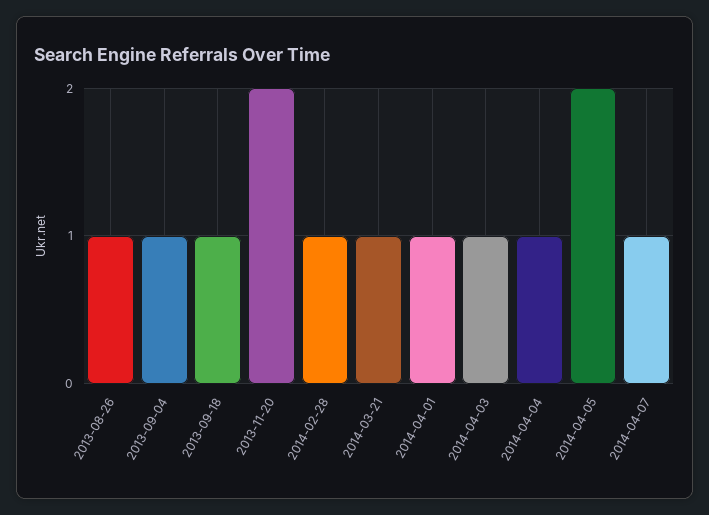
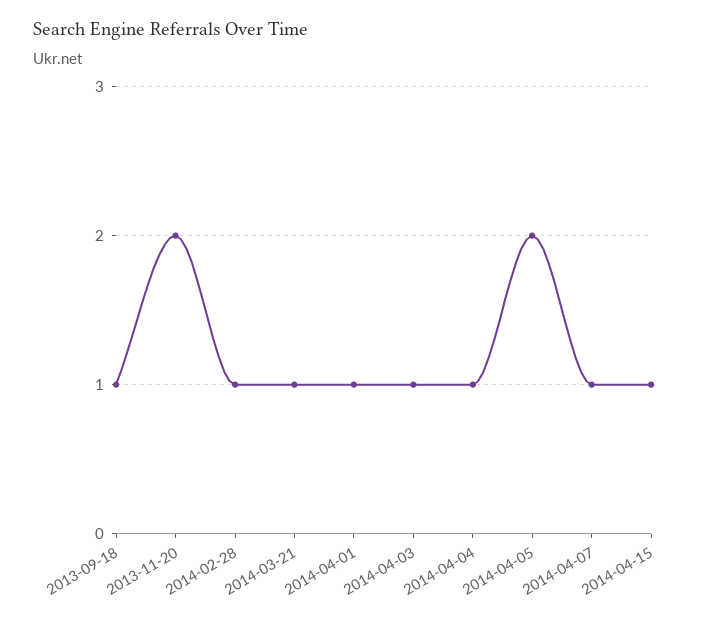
2013-08-26: 1 -> none
2013-09-04: 1 -> none
2014-04-15: none -> 1

